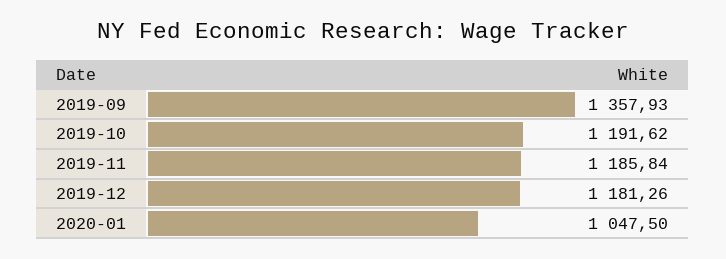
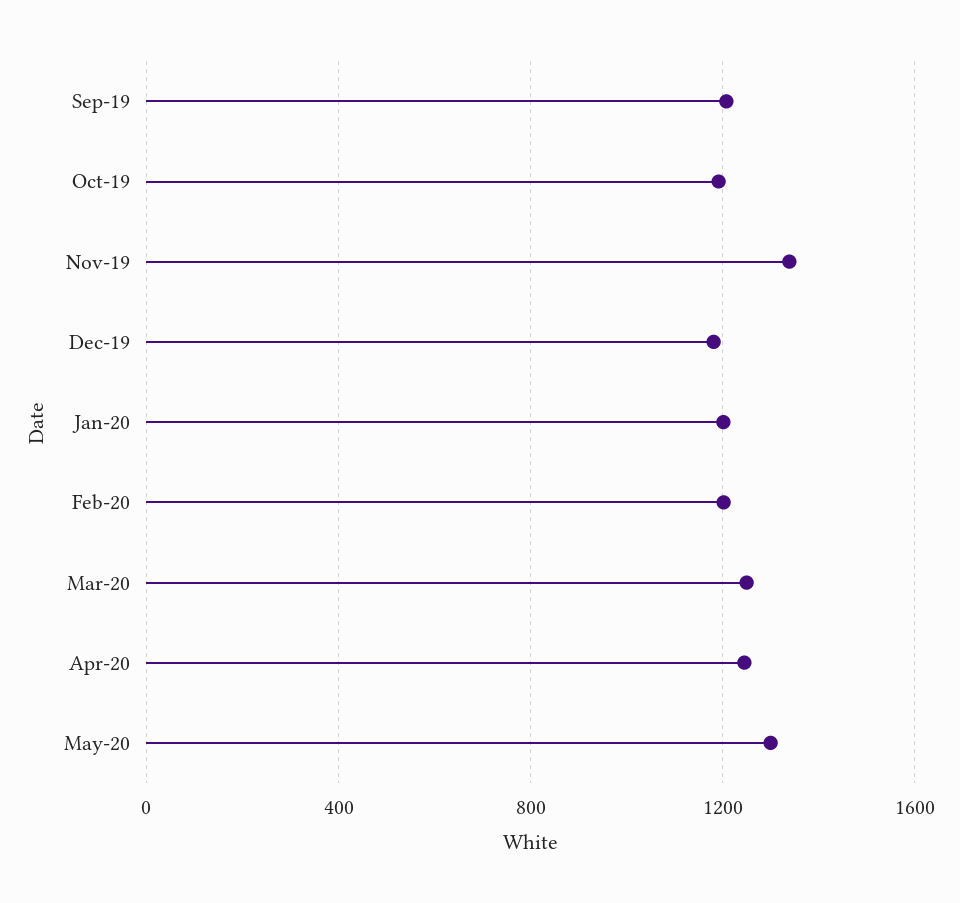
2019-09: 1357.93 -> 1200
2019-11: 1185.84 -> 1350
2020-01: 1047.5 -> 1200
Feb-20: none -> 1200
Mar-20: none -> 1250
Apr-20: none -> 1250
May-20: none -> 1300

